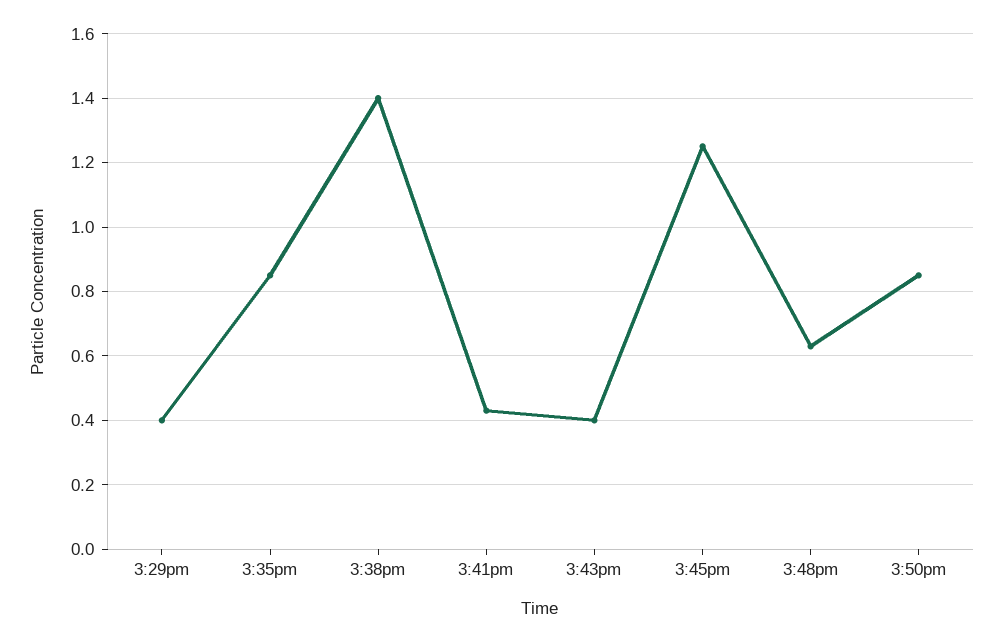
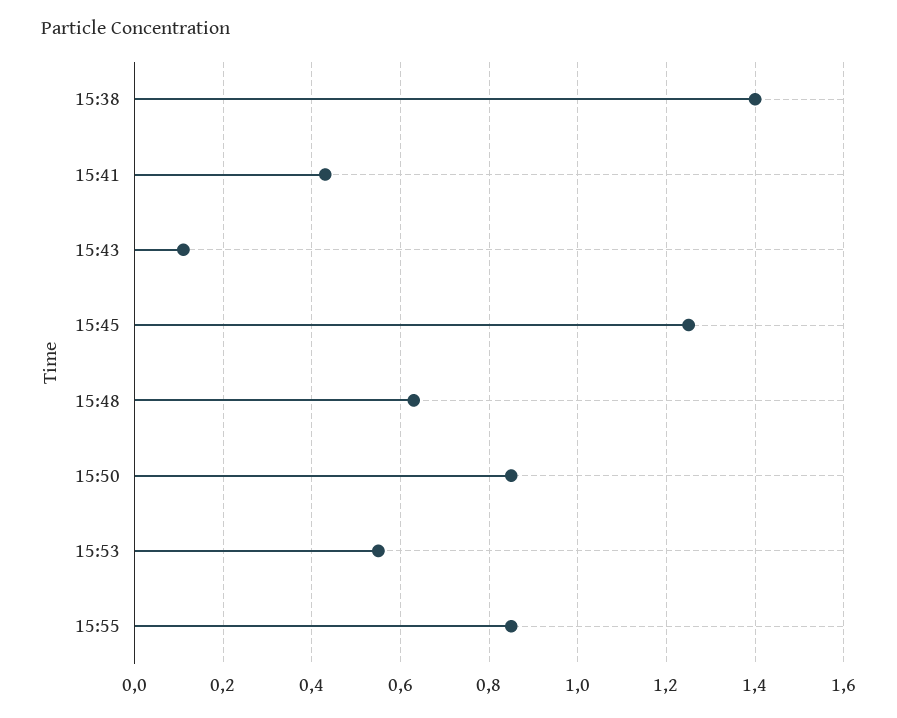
3:29pm: 0.4 -> none
3:35pm: 0.85 -> none
3:43pm: 0.4 -> 0.1
15:53: none -> 0.55
15:55: none -> 0.85

